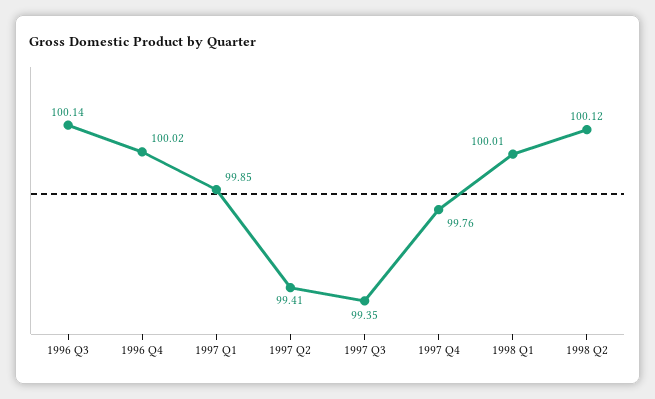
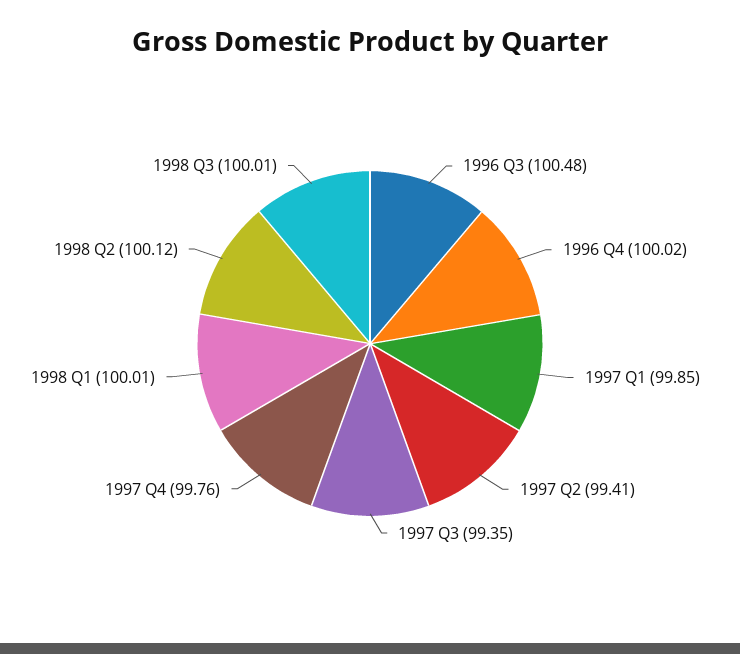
1996 Q3: 100.14 -> 100.48
1998 Q3: none -> 100.01

